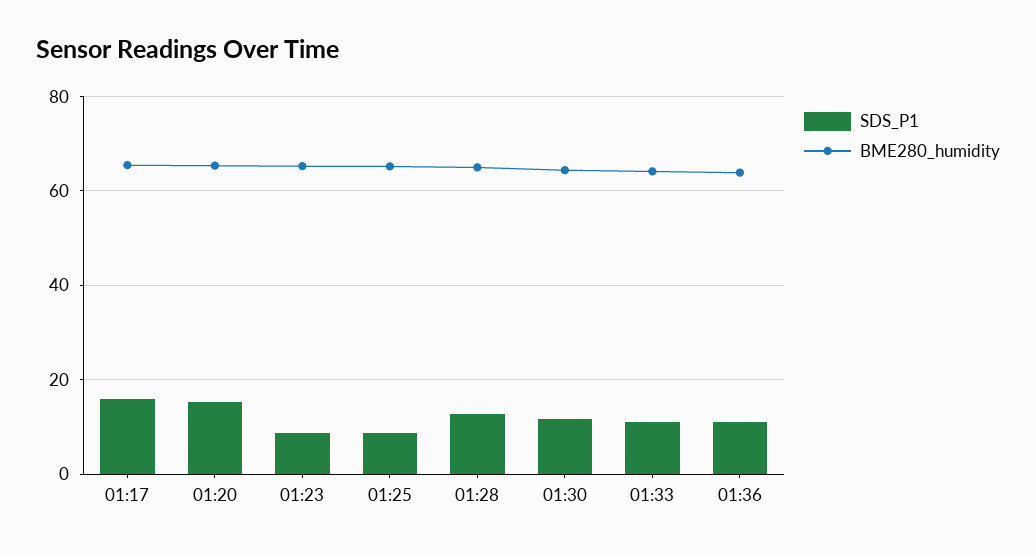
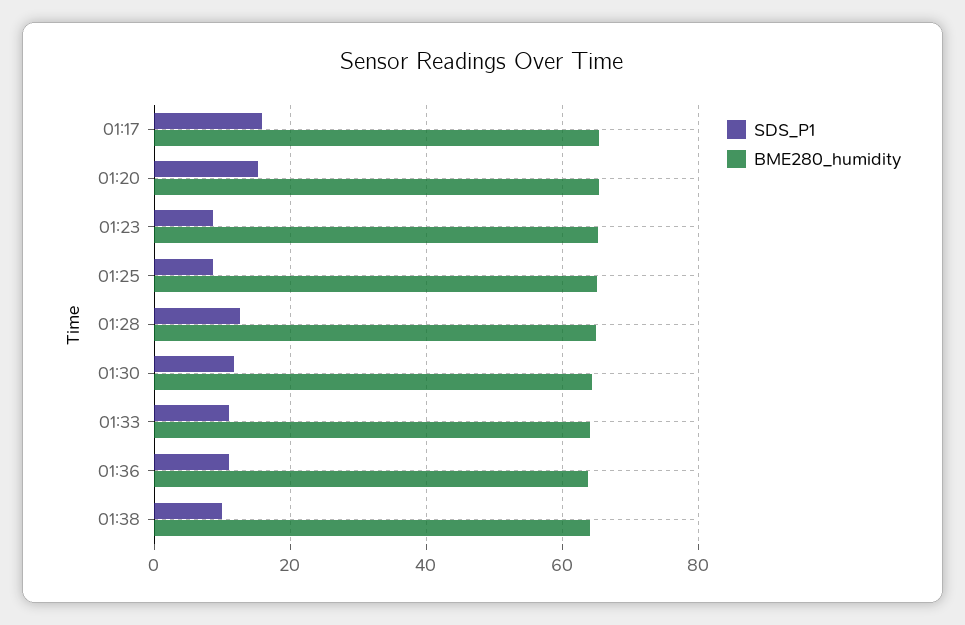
SDS_P1, 01:38: none -> 10
BME280_humidity, 01:38: none -> 64

